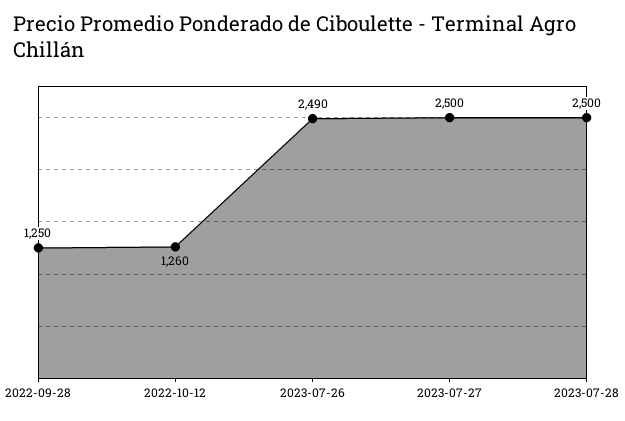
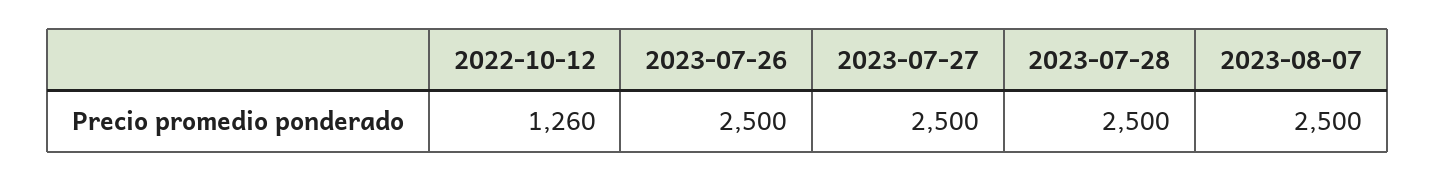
2022-09-28: 1250 -> none
2023-07-26: 2490 -> 2500
2023-08-07: none -> 2500

